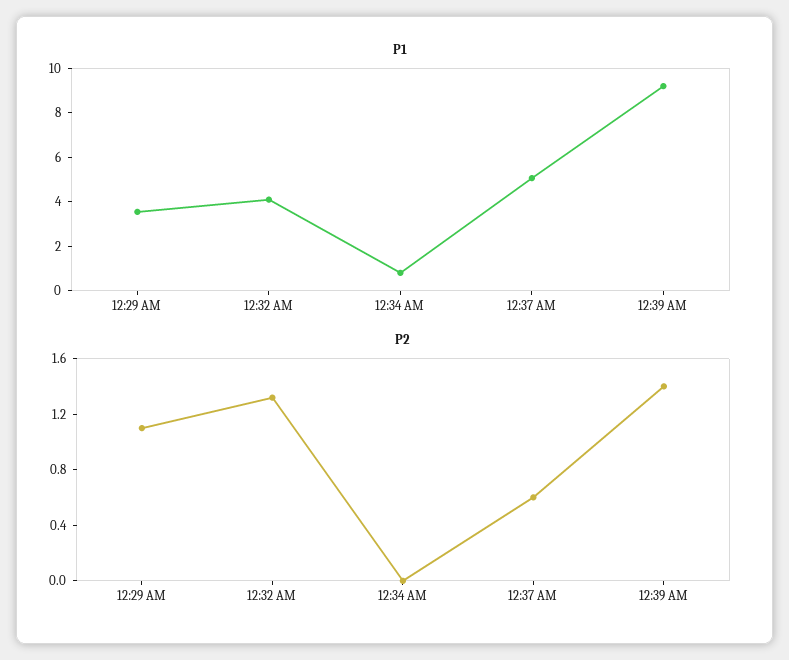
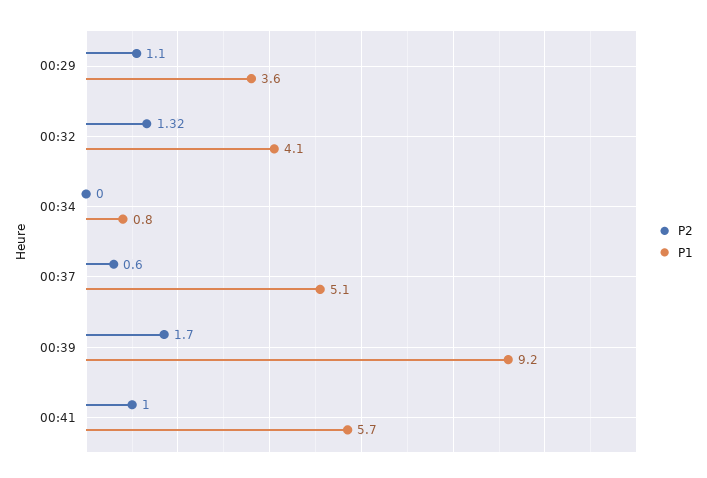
P2, 12:39 AM: 1.4 -> 1.7
P2, 00:41: none -> 1
P1, 00:41: none -> 5.7

